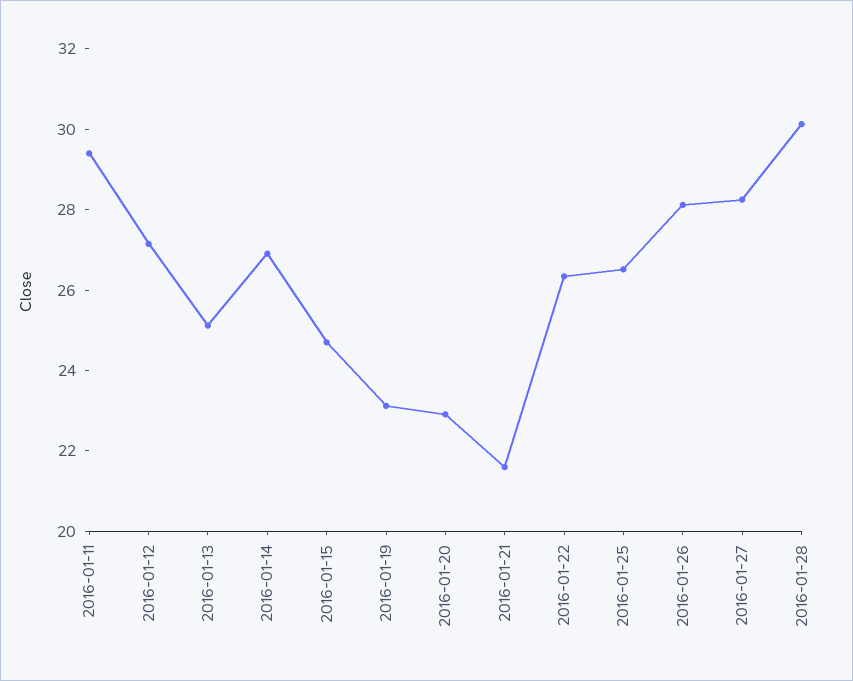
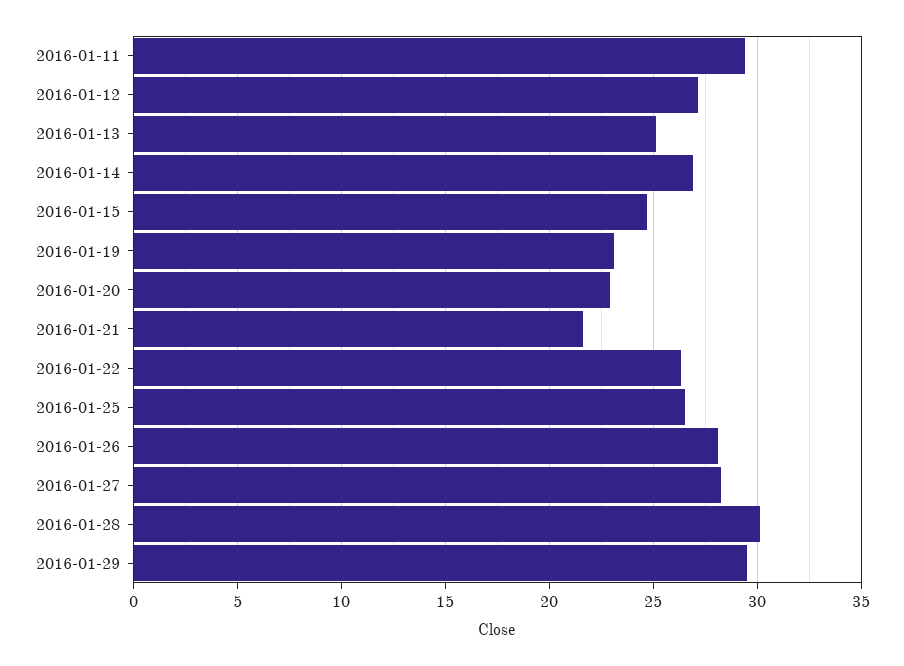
2016-01-29: none -> 29.5

